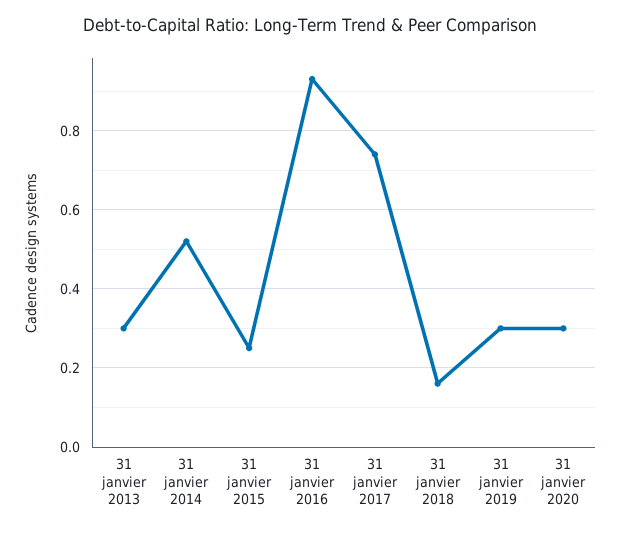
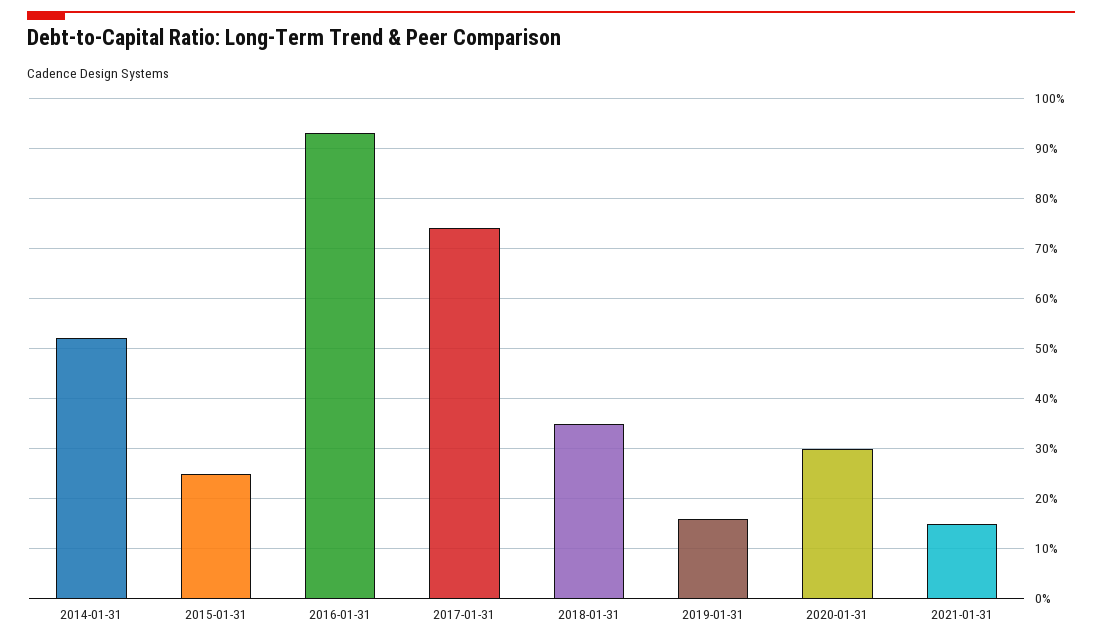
31 janvier 2013: 0.3 -> none
31 janvier 2018: 0.15 -> 0.35
31 janvier 2019: 0.3 -> 0.15
2021-01-31: none -> 0.15

